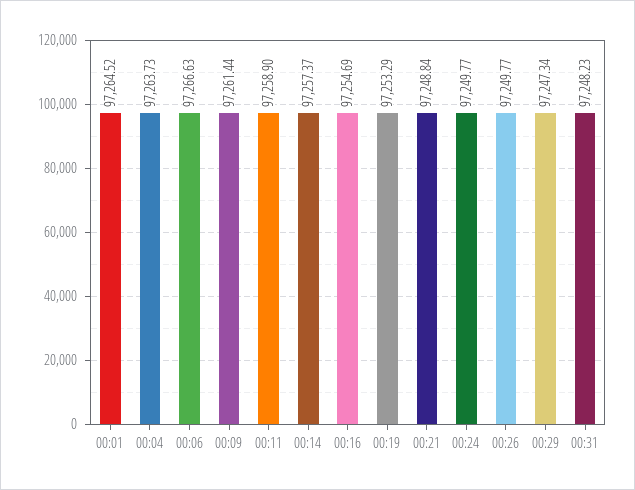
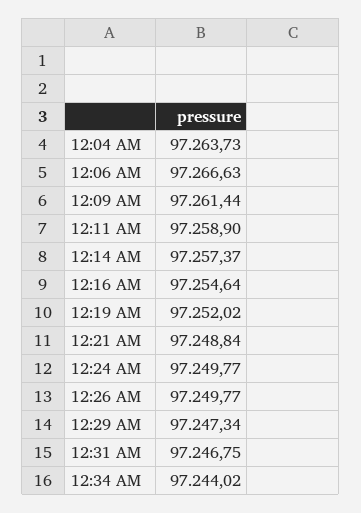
00:01: 97264.52 -> none
00:16: 97254.69 -> 97254.64
00:19: 97253.29 -> 97252.02
00:31: 97248.23 -> 97246.75
12:34 AM: none -> 97244.02

